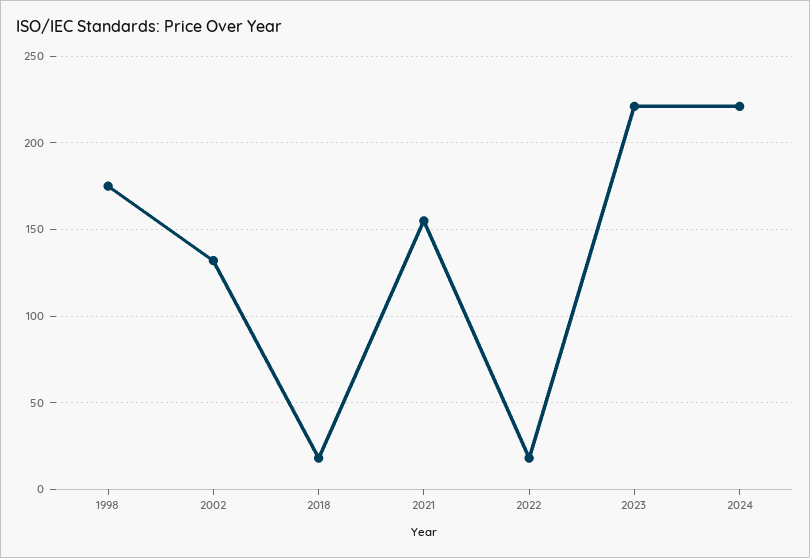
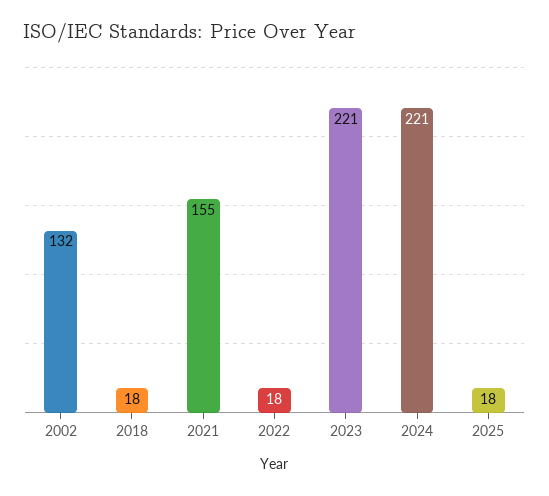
1998: 175 -> none
2025: none -> 18

